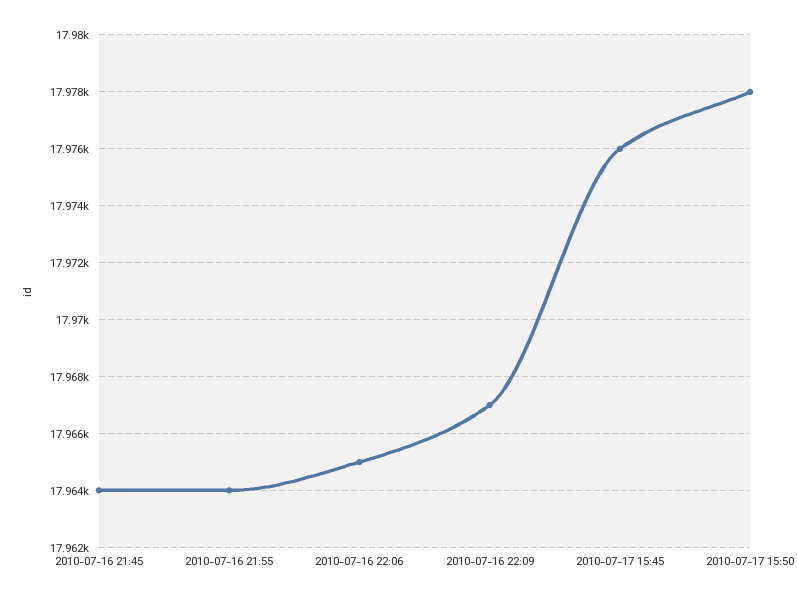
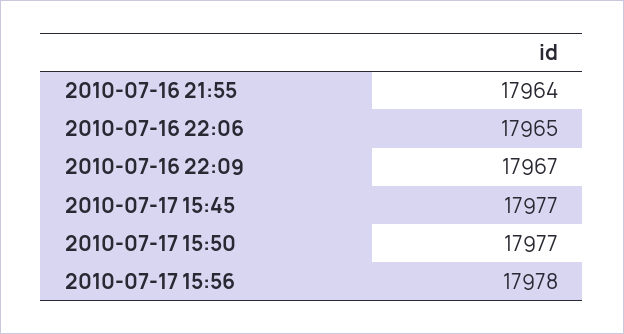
2010-07-16 21:45: 17964 -> none
2010-07-17 15:45: 17976 -> 17977
2010-07-17 15:50: 17978 -> 17977
2010-07-17 15:56: none -> 17978

